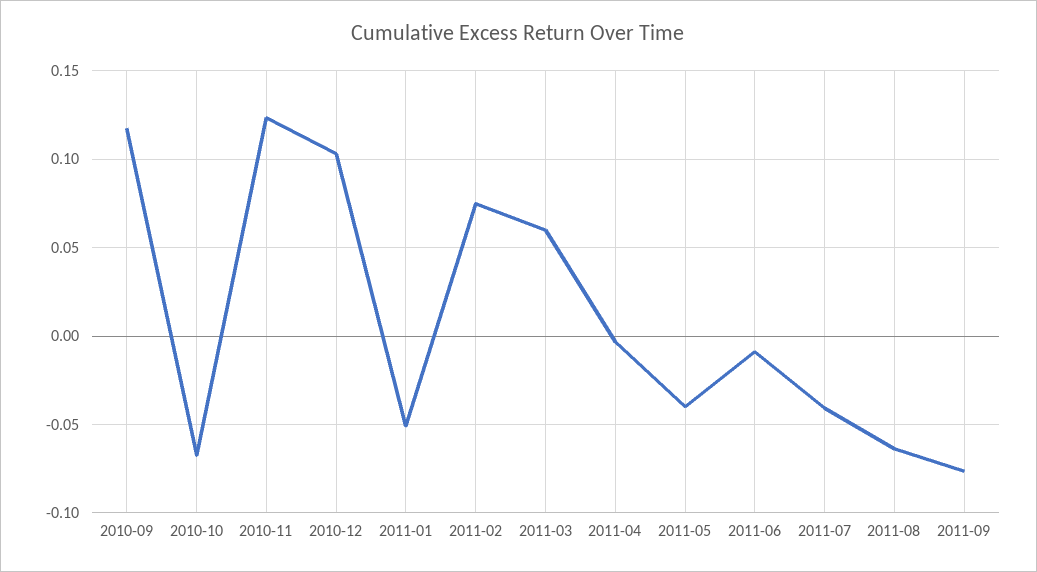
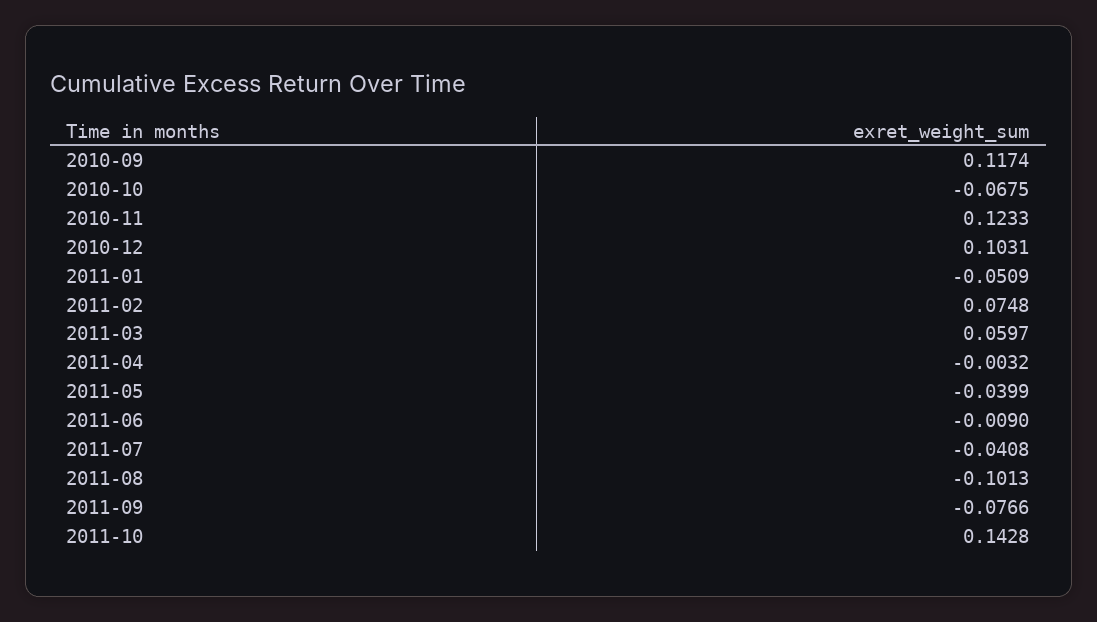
2011-08: -0.065 -> -0.1013
2011-10: none -> 0.1428

